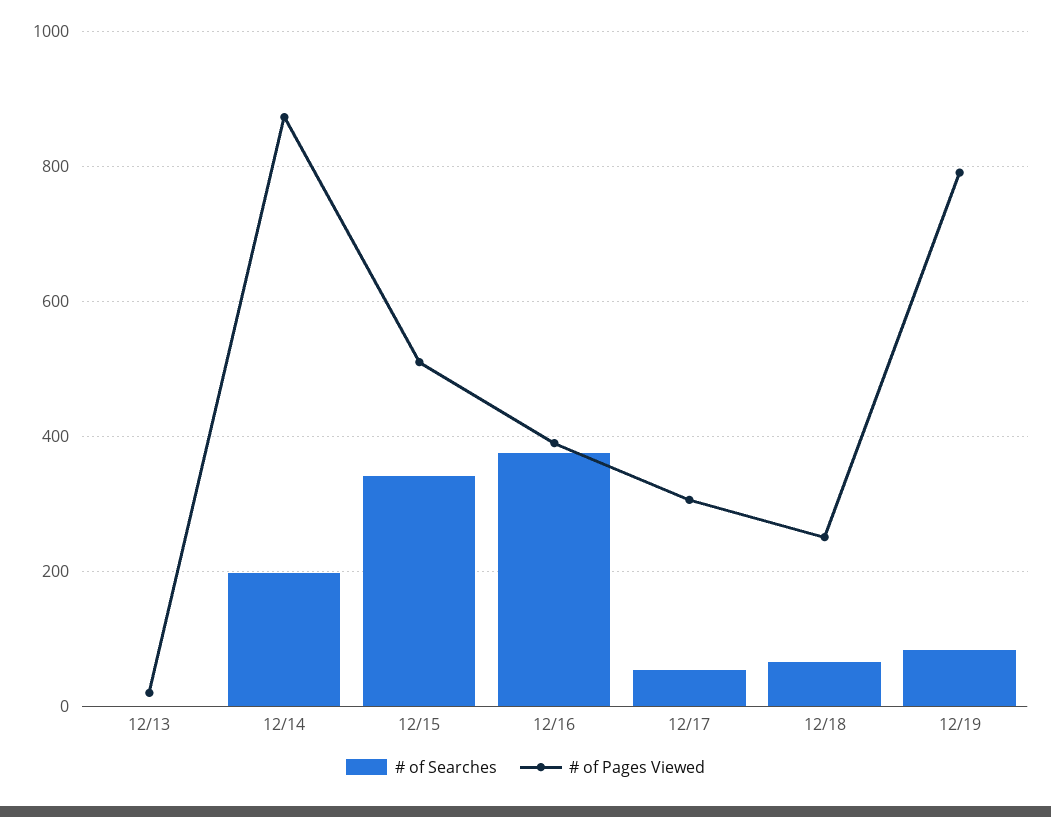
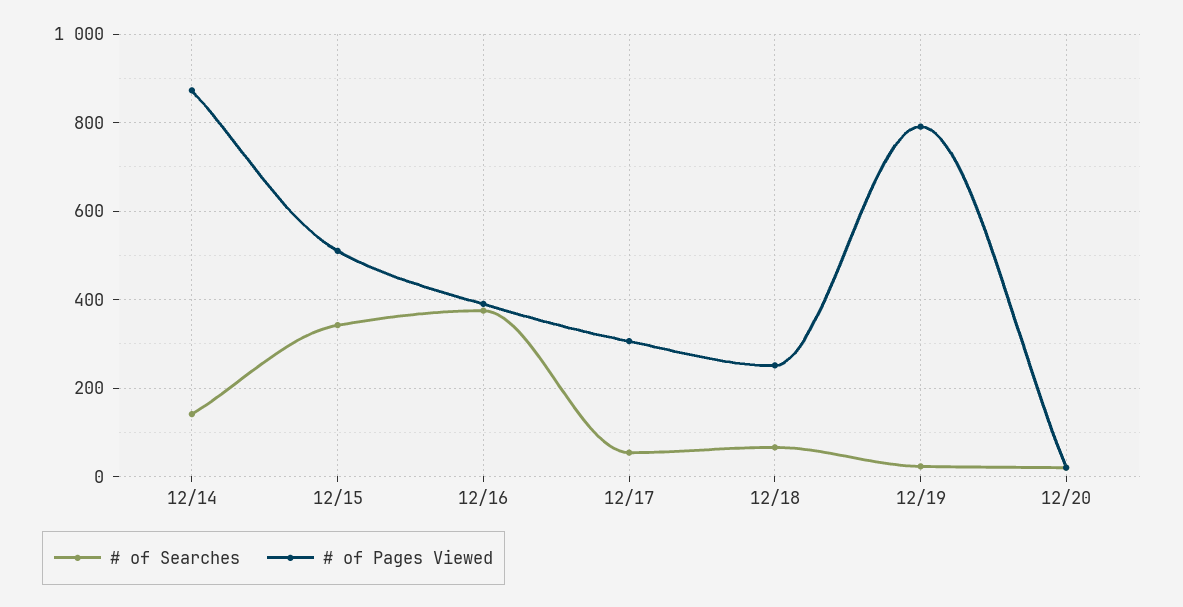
# of Searches, 12/13: 0 -> none
# of Pages Viewed, 12/13: 20 -> none
# of Searches, 12/14: 200 -> 140
# of Searches, 12/19: 80 -> 20
# of Searches, 12/20: none -> 20
# of Pages Viewed, 12/20: none -> 20

